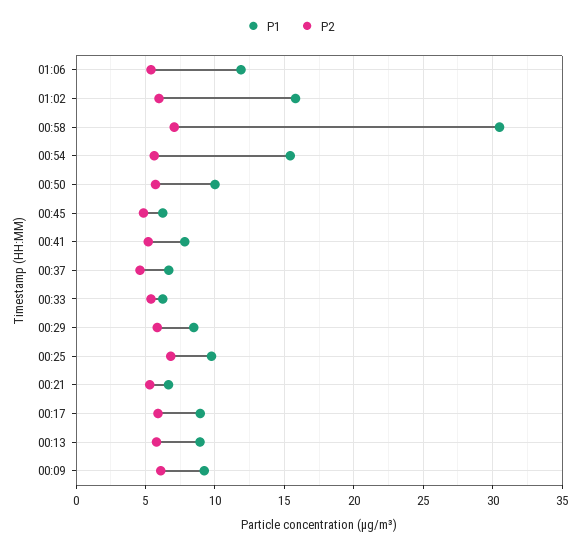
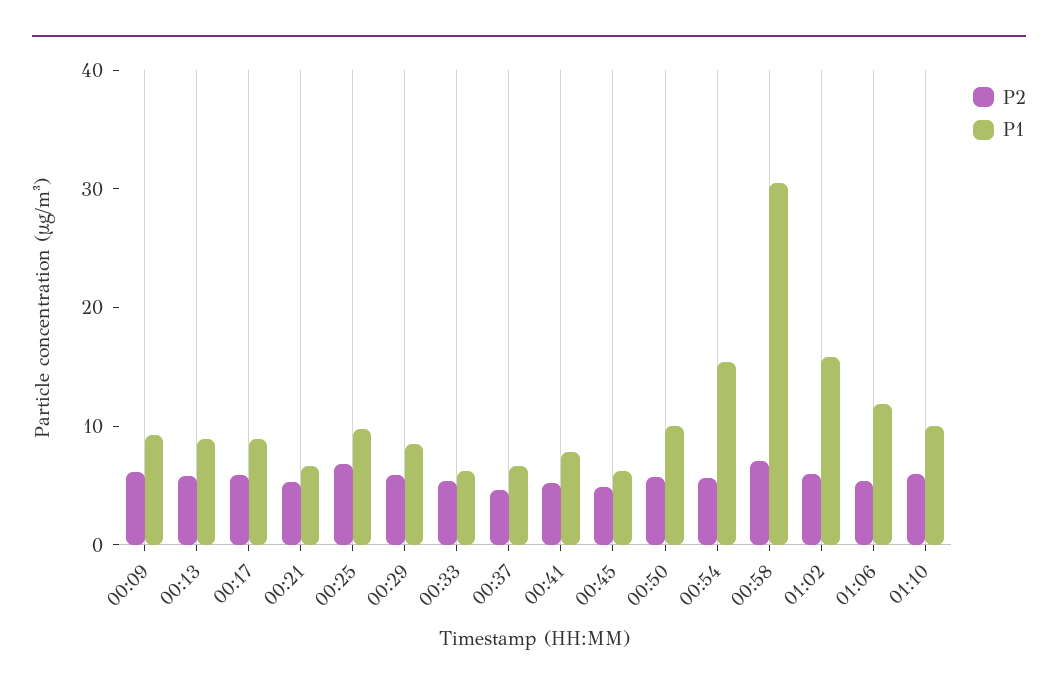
P2, 01:10: none -> 6
P1, 01:10: none -> 10

